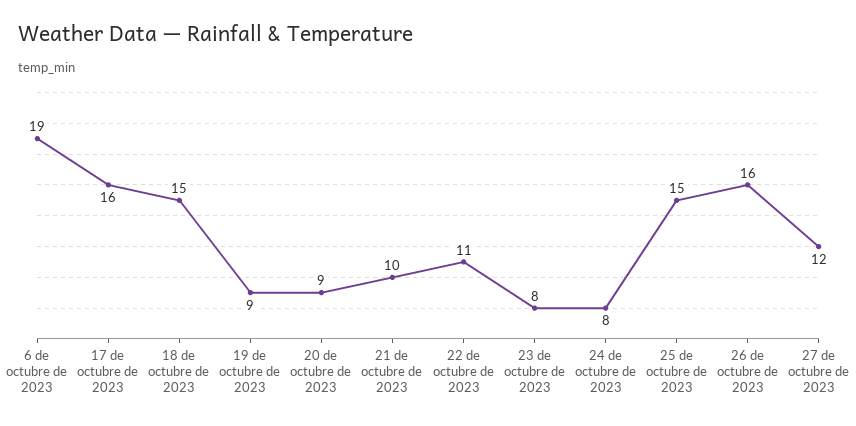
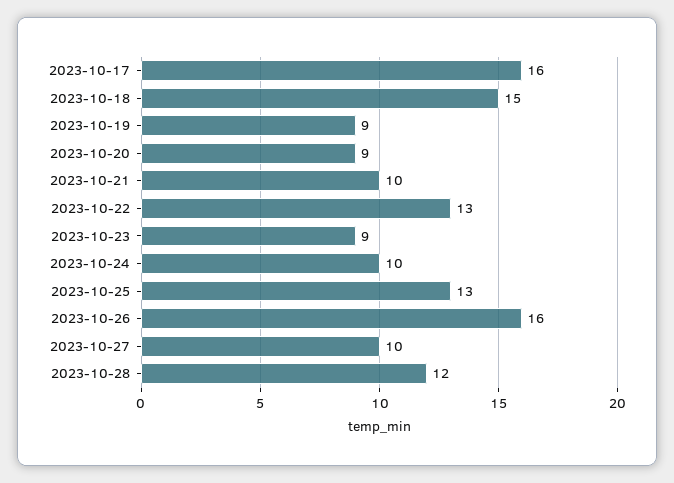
6 de octubre de 2023: 19 -> none
22 de octubre de 2023: 11 -> 13
23 de octubre de 2023: 8 -> 9
24 de octubre de 2023: 8 -> 10
25 de octubre de 2023: 15 -> 13
27 de octubre de 2023: 12 -> 10
2023-10-28: none -> 12

